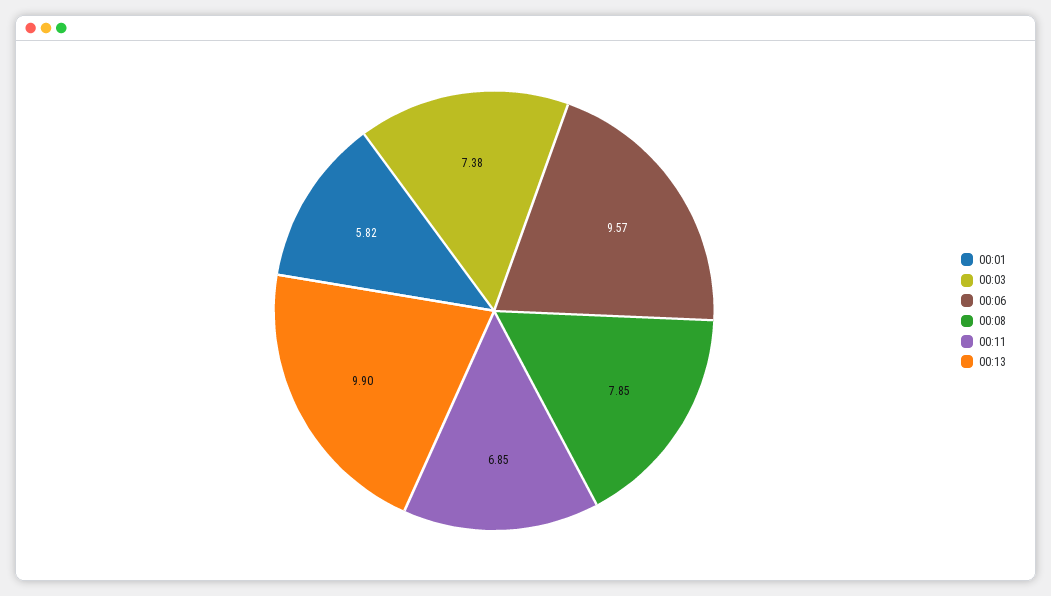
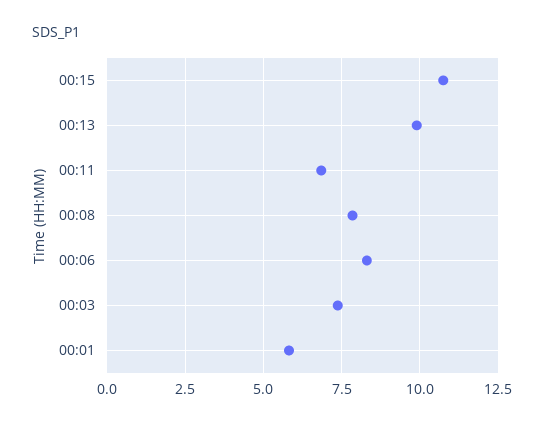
00:06: 9.57 -> 8.25
00:15: none -> 10.75

